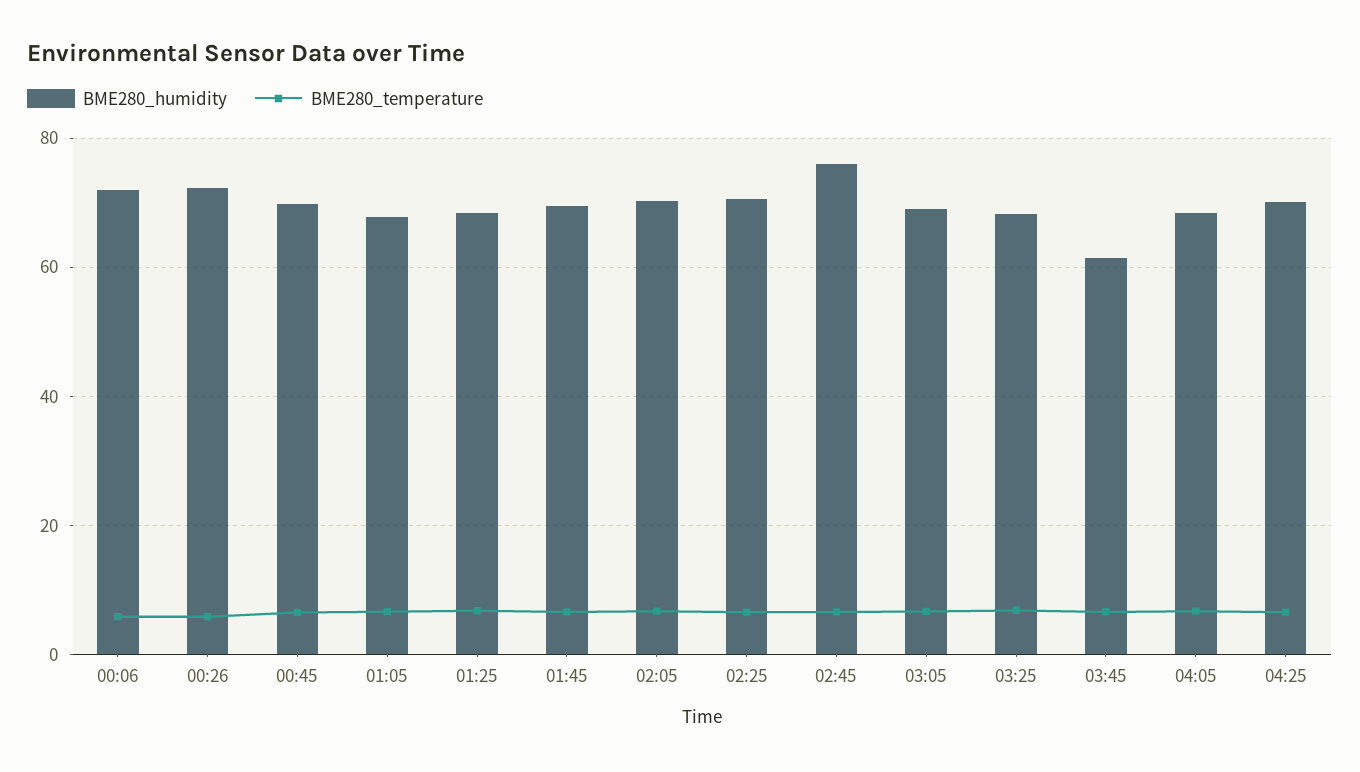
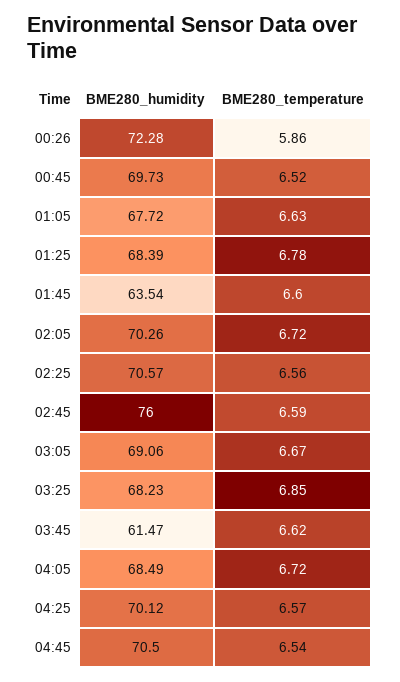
BME280_humidity, 00:06: 72 -> none
BME280_temperature, 00:06: 6 -> none
BME280_humidity, 01:45: 70 -> 63.54
BME280_humidity, 04:45: none -> 70.5
BME280_temperature, 04:45: none -> 6.54

